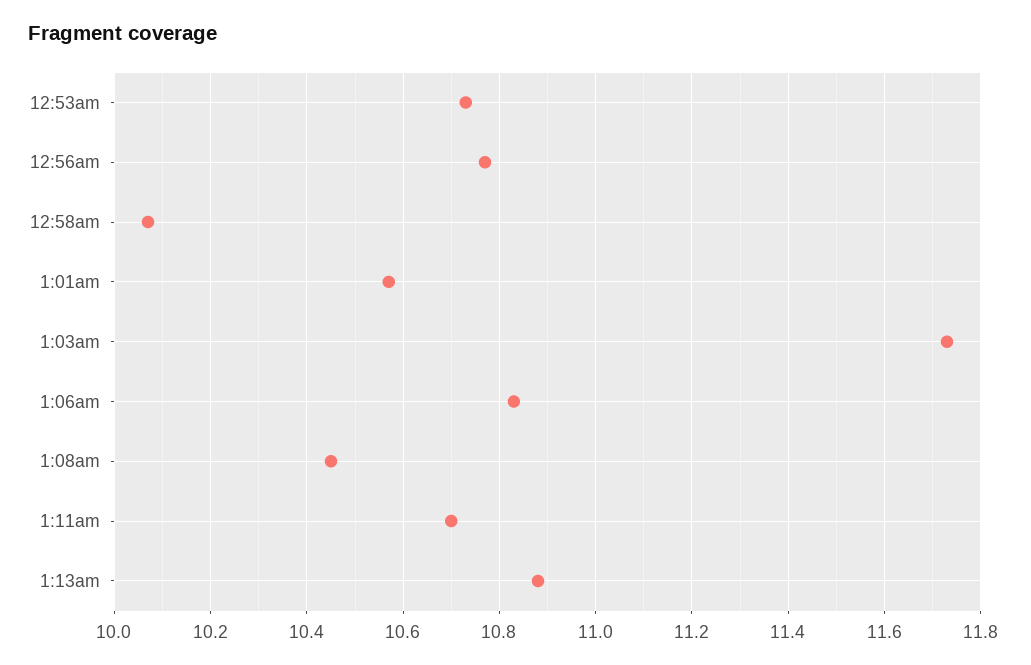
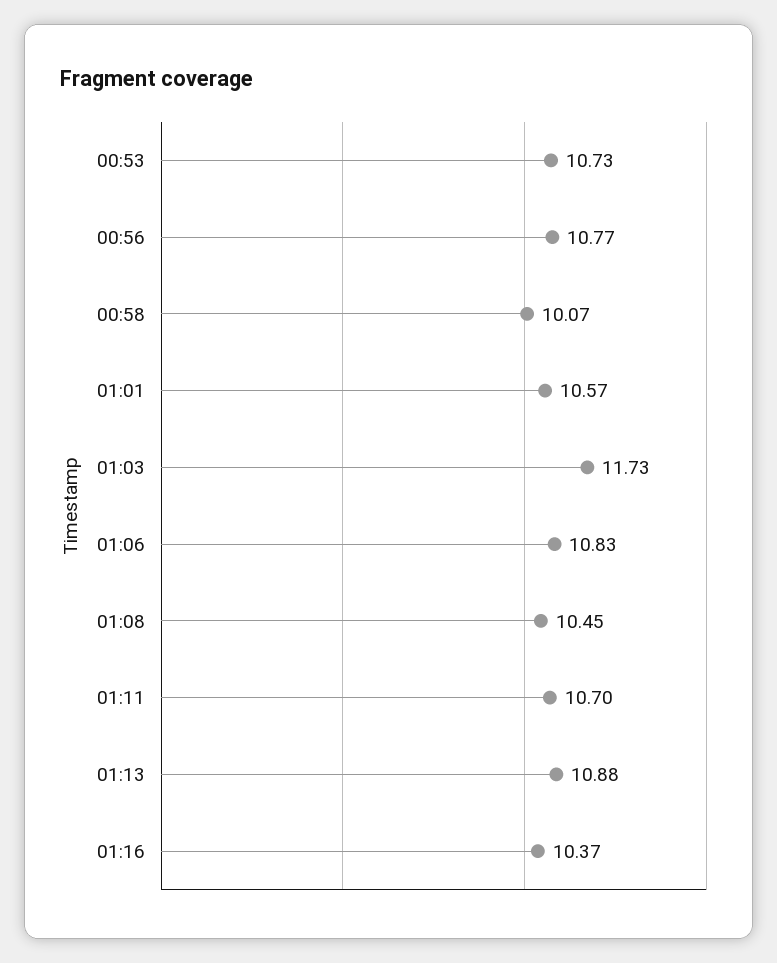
01:16: none -> 10.37

